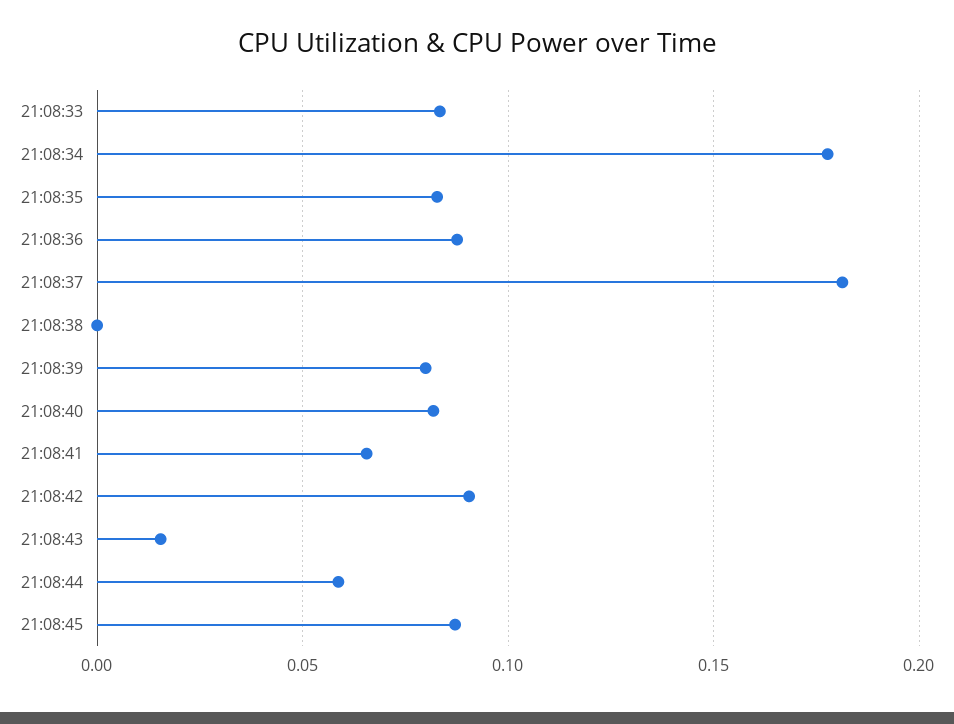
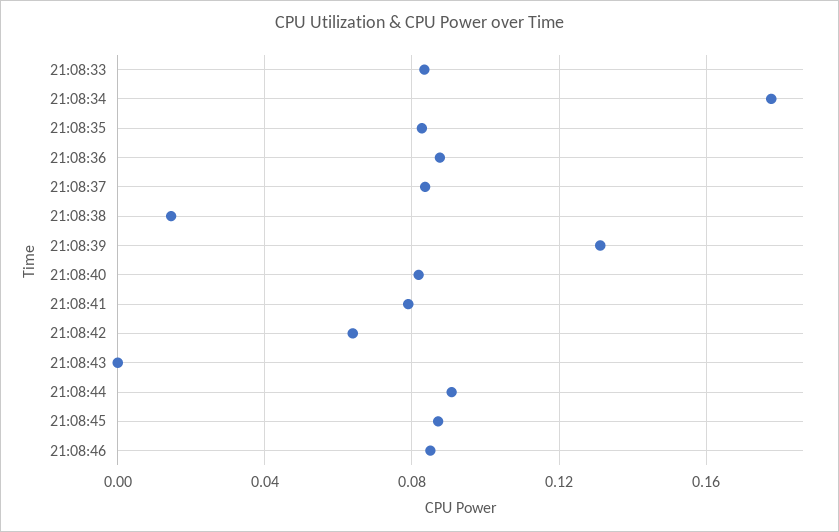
21:08:37: 0.18 -> 0.085
21:08:38: 0 -> 0.015
21:08:39: 0.08 -> 0.13
21:08:41: 0.065 -> 0.08
21:08:42: 0.09 -> 0.065
21:08:43: 0.015 -> 0
21:08:44: 0.06 -> 0.09
21:08:46: none -> 0.085

